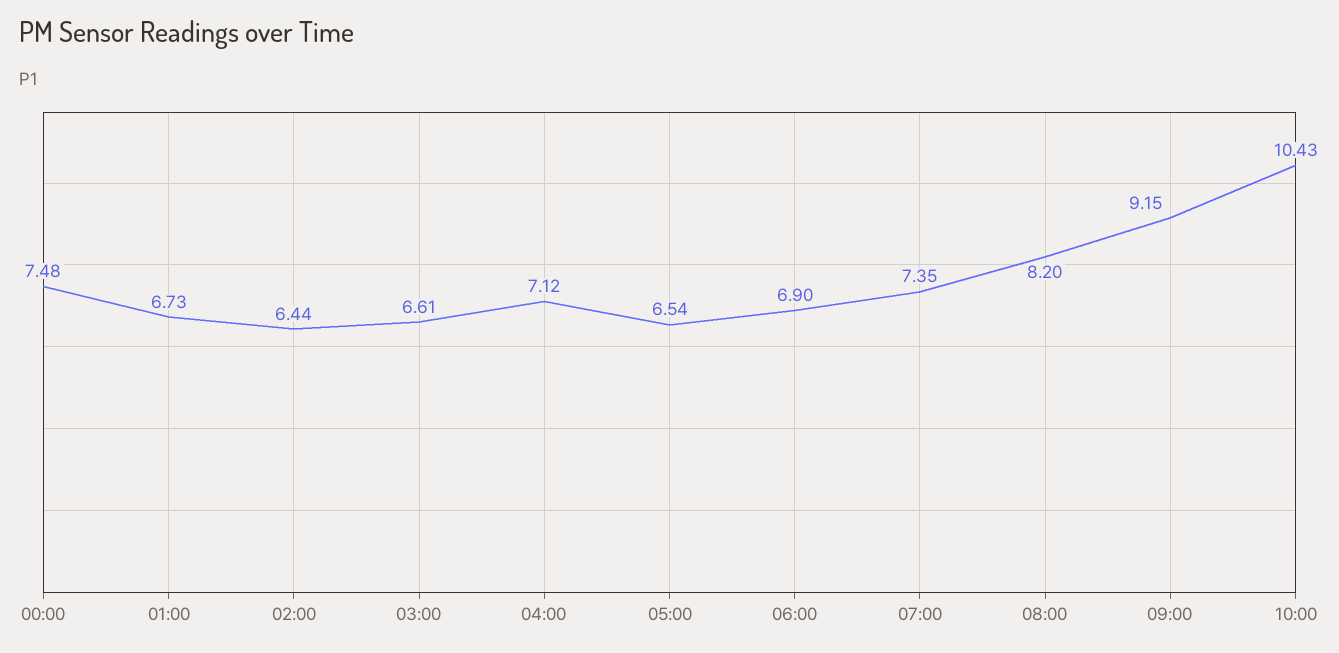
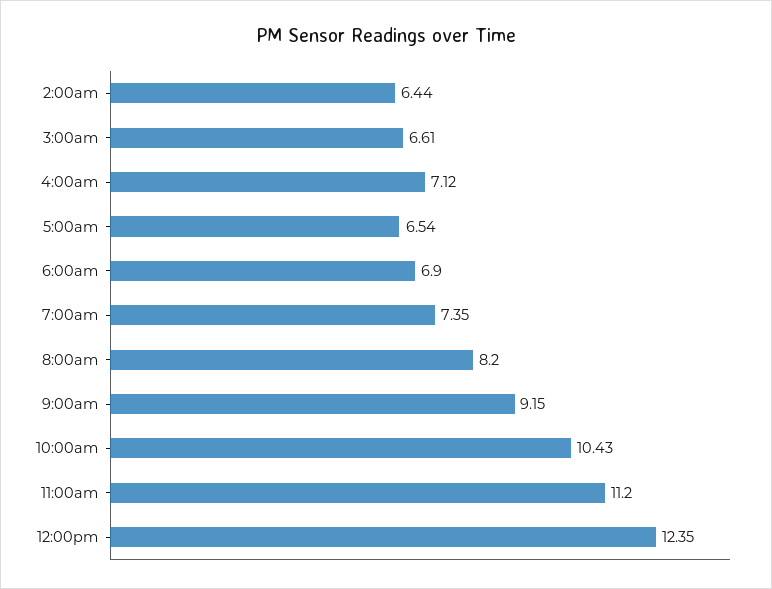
00:00: 7.48 -> none
01:00: 6.73 -> none
11:00am: none -> 11.2
12:00pm: none -> 12.35

